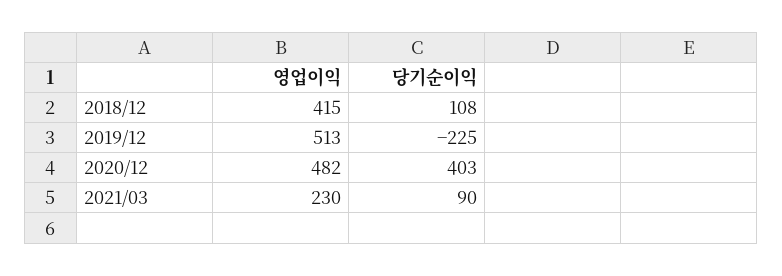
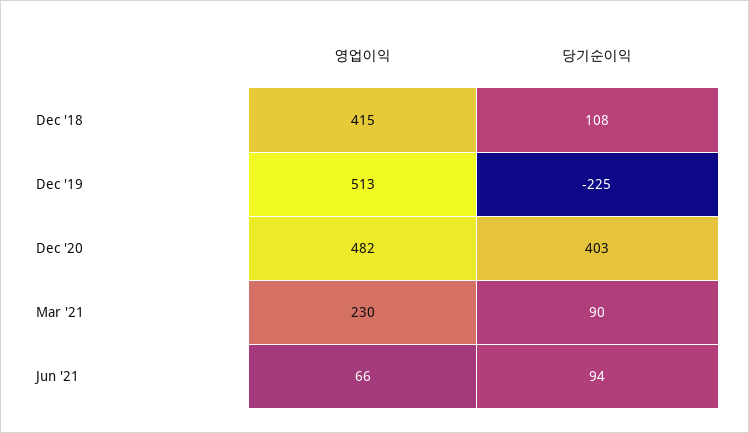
영업이익, Jun '21: none -> 66
당기순이익, Jun '21: none -> 94

